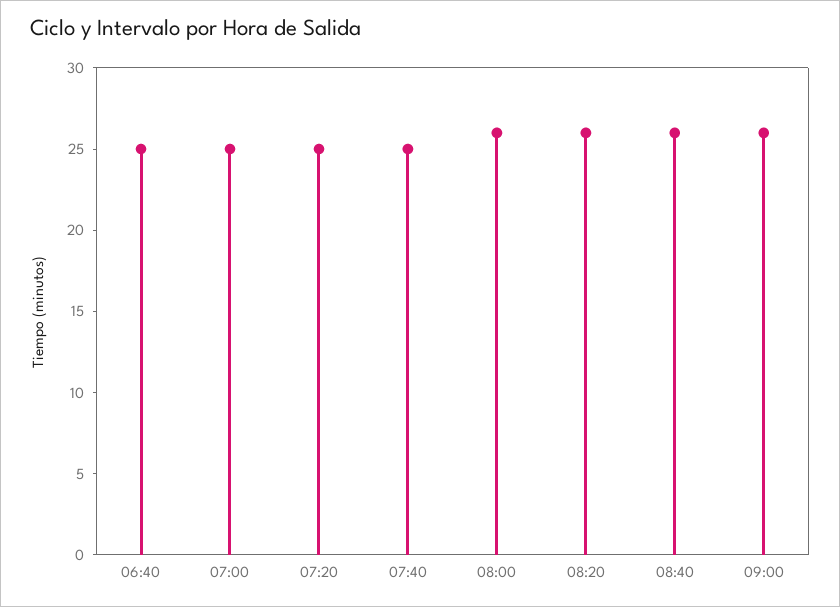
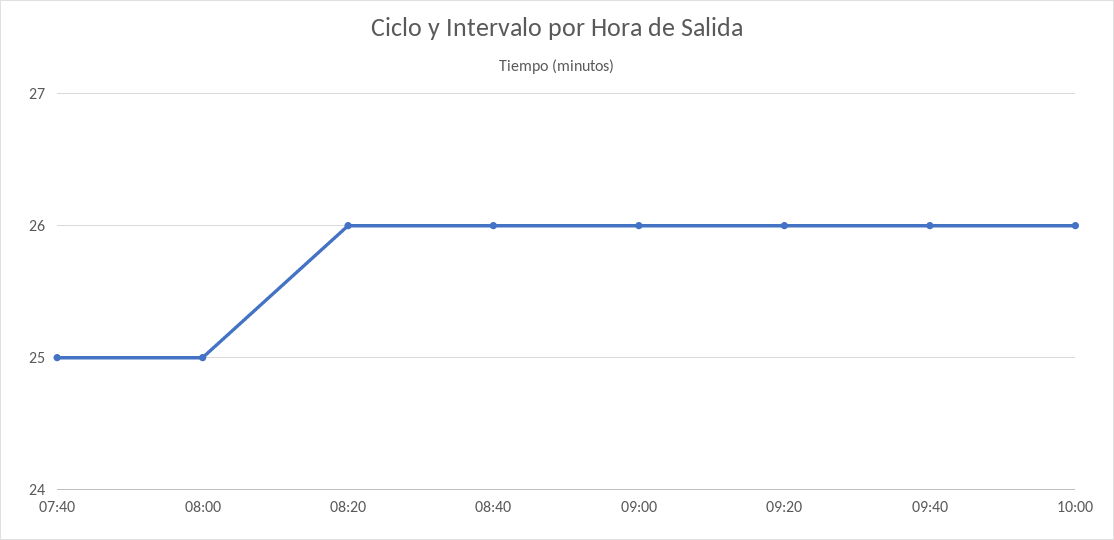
06:40: 25 -> none
07:00: 25 -> none
07:20: 25 -> none
08:00: 26 -> 25
09:20: none -> 26
09:40: none -> 26
10:00: none -> 26

